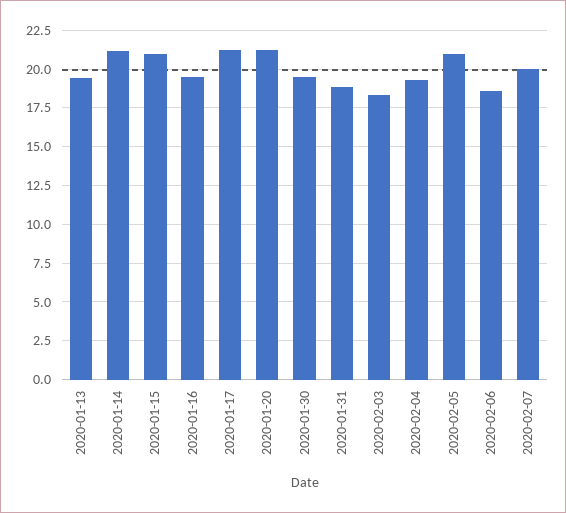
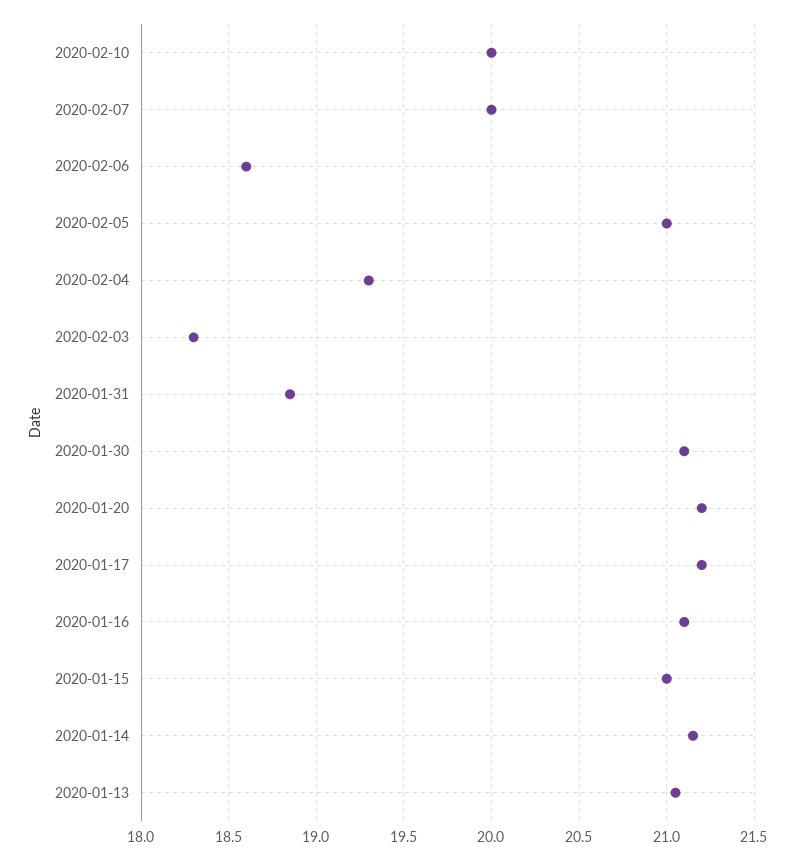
2020-01-13: 19.5 -> 21.05
2020-01-16: 19.5 -> 21.1
2020-01-30: 19.5 -> 21.1
2020-02-10: none -> 20

